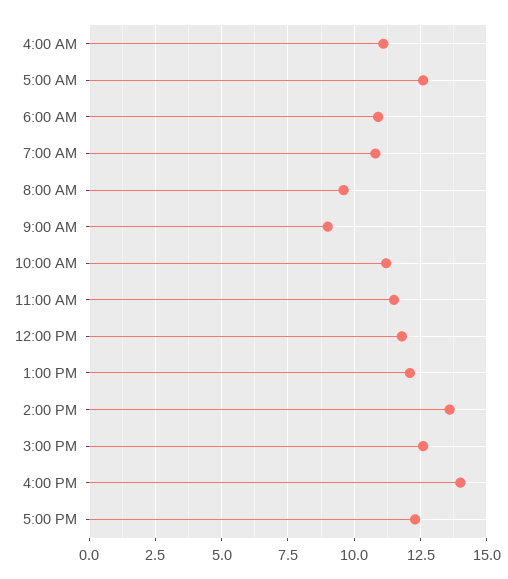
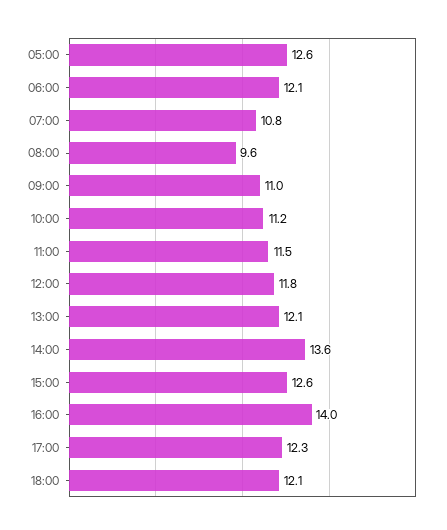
4:00 AM: 11 -> none
6:00 AM: 11 -> 12.1
9:00 AM: 9 -> 11
18:00: none -> 12.1

